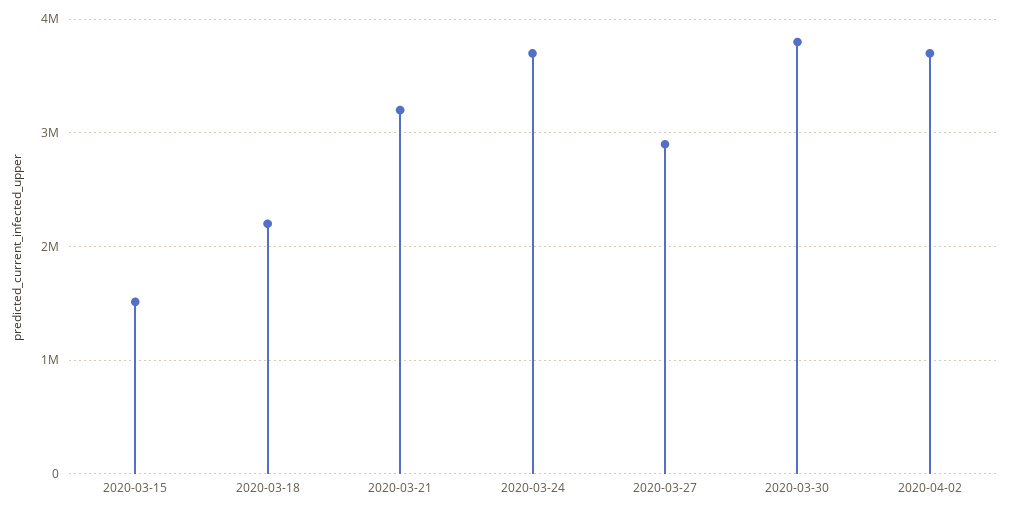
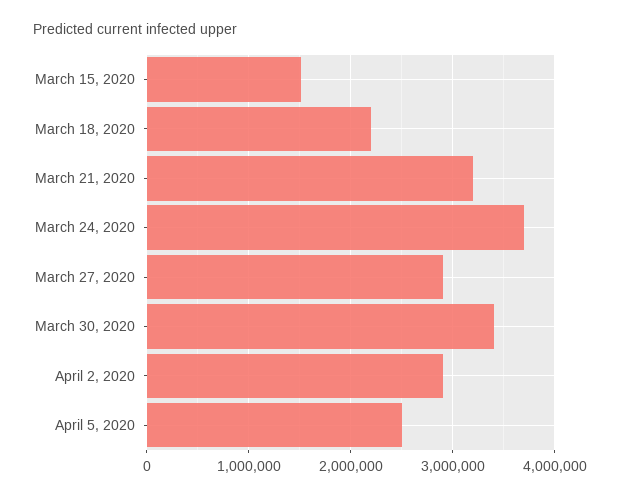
2020-03-30: 3800000 -> 3400000
2020-04-02: 3700000 -> 2900000
April 5, 2020: none -> 2500000

